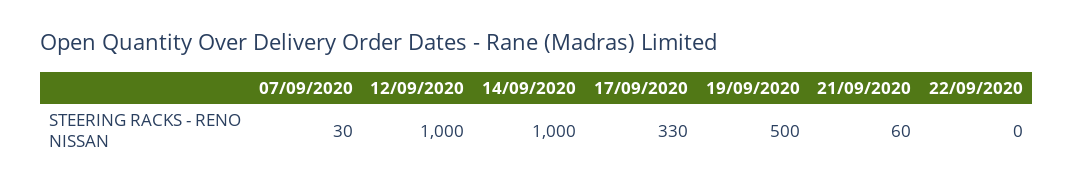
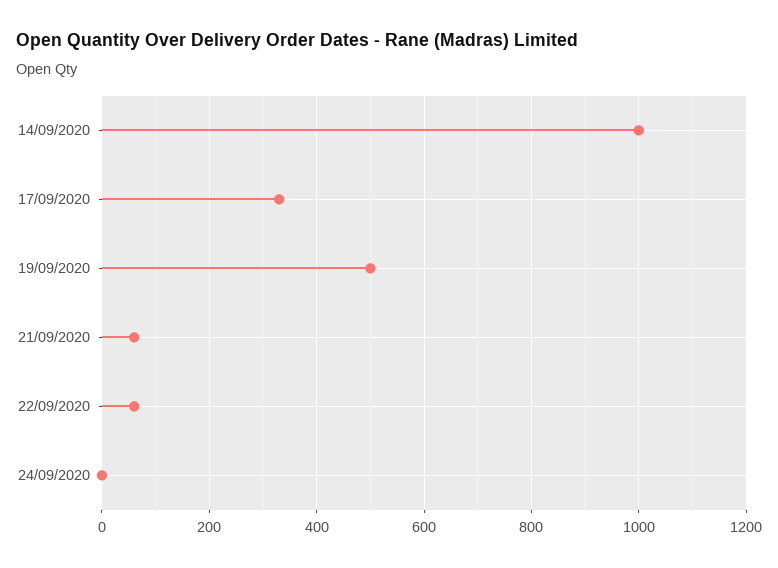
07/09/2020: 30 -> none
12/09/2020: 1000 -> none
22/09/2020: 0 -> 60
24/09/2020: none -> 0

